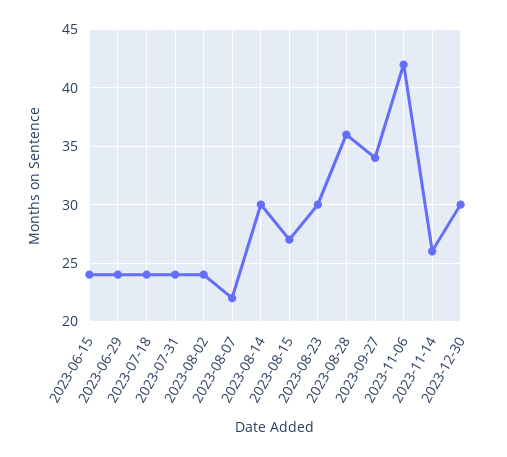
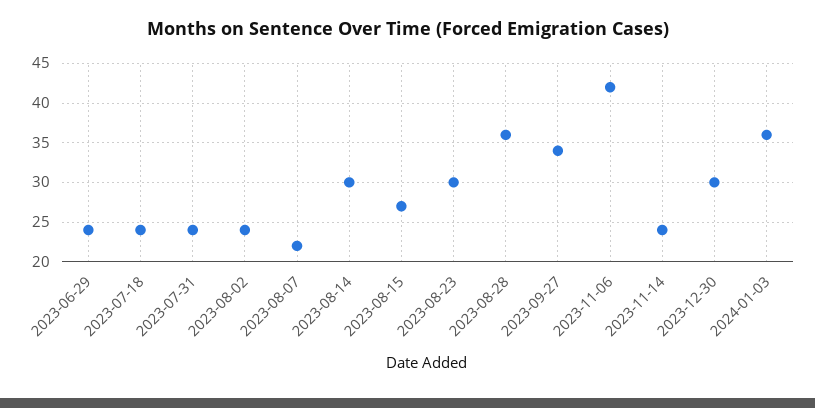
2023-06-15: 24 -> none
2023-11-14: 26 -> 24
2024-01-03: none -> 36

